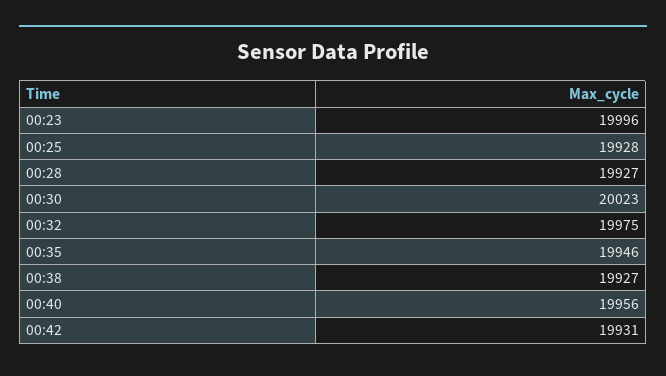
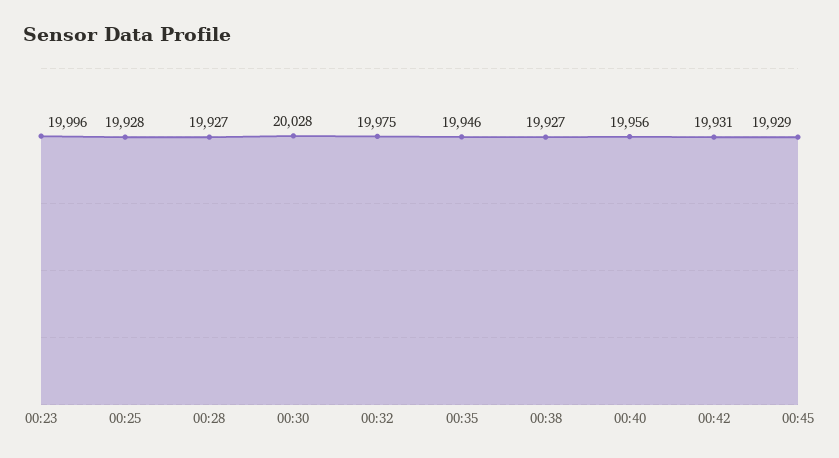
00:30: 20023 -> 20028
00:45: none -> 19929

